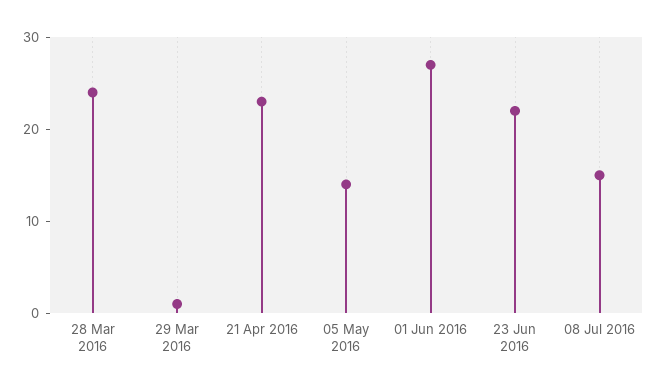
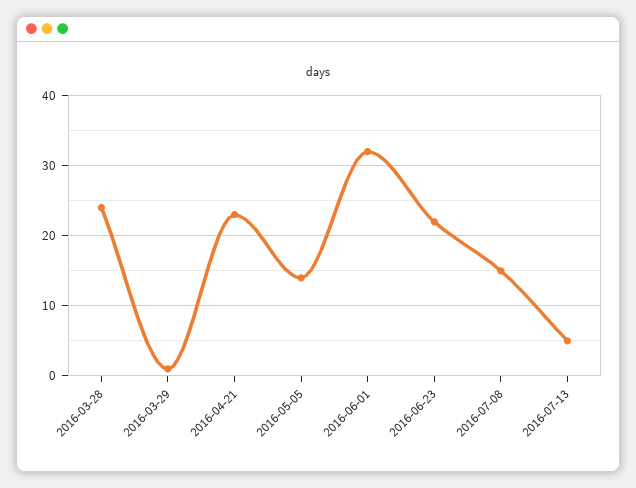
01 Jun 2016: 27 -> 32
2016-07-13: none -> 5

